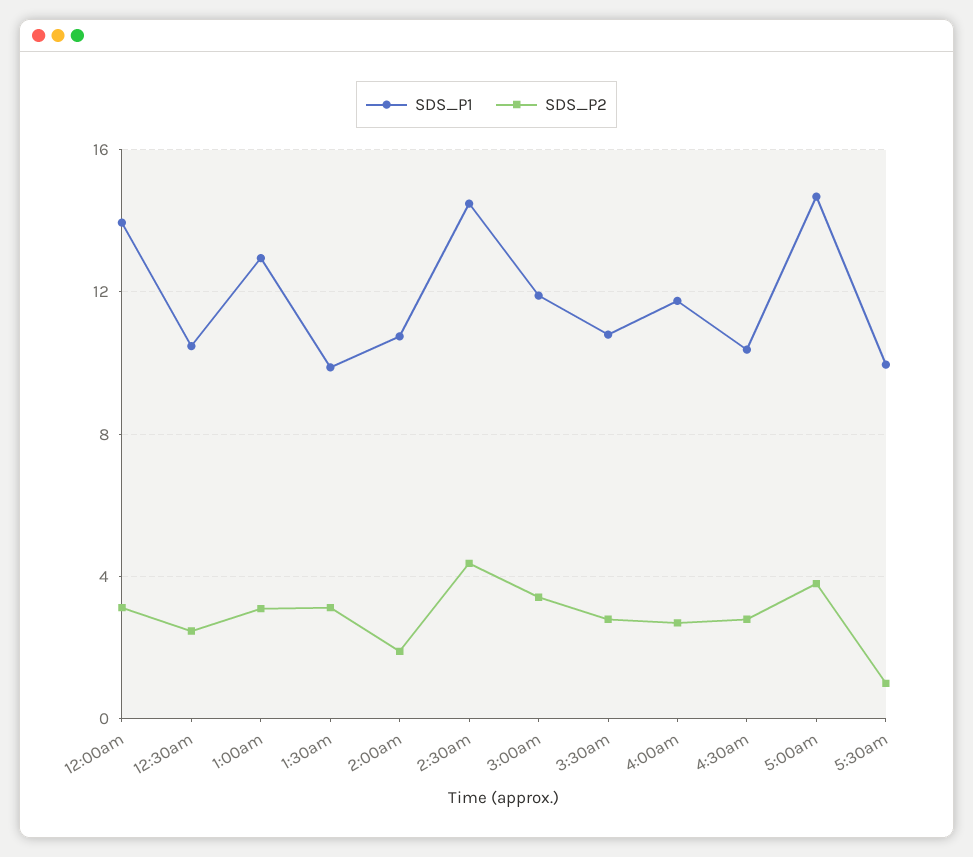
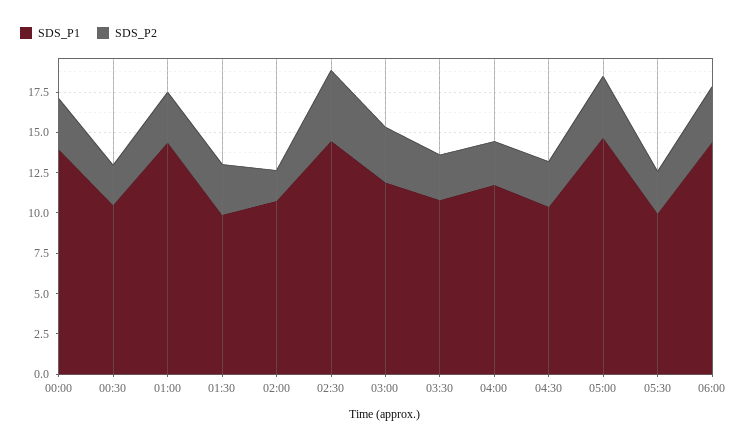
SDS_P1, 1:00am: 13 -> 14.5
SDS_P2, 5:30am: 1 -> 2.5
SDS_P1, 06:00: none -> 14.5
SDS_P2, 06:00: none -> 3.5

